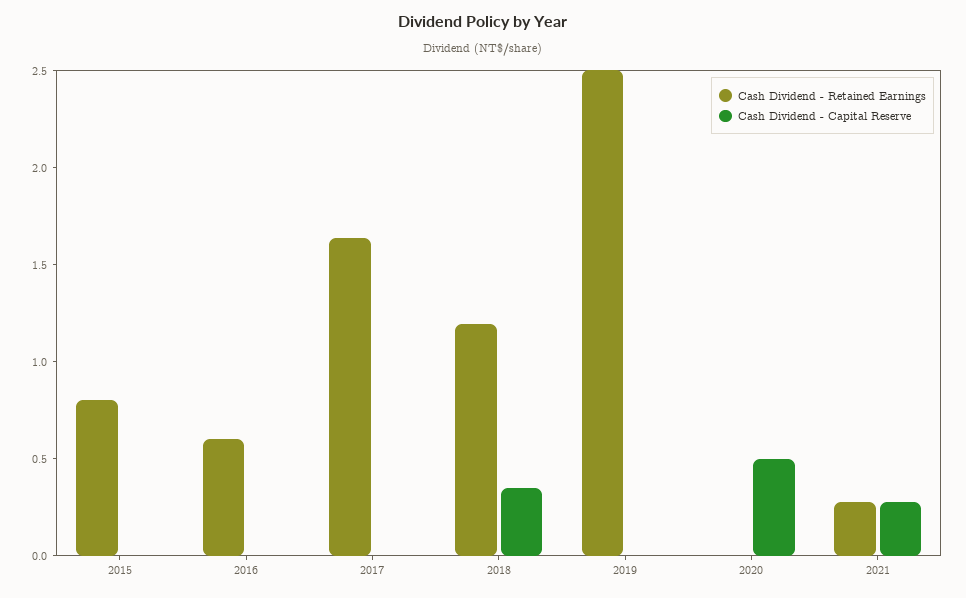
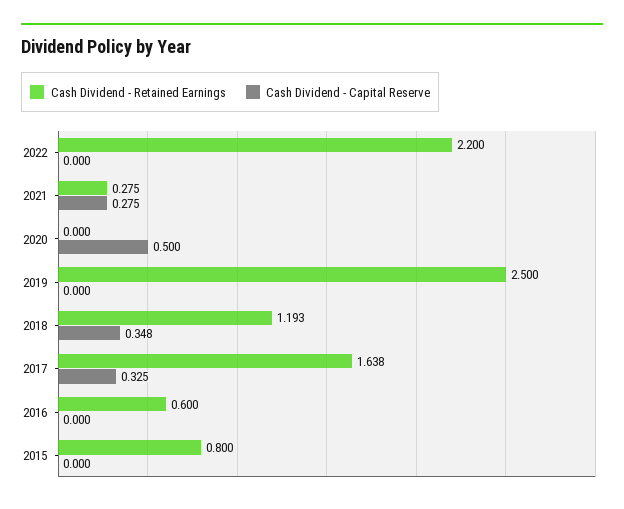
Cash Dividend - Capital Reserve, 2017: 0 -> 0.325
Cash Dividend - Retained Earnings, 2022: none -> 2.2
Cash Dividend - Capital Reserve, 2022: none -> 0

